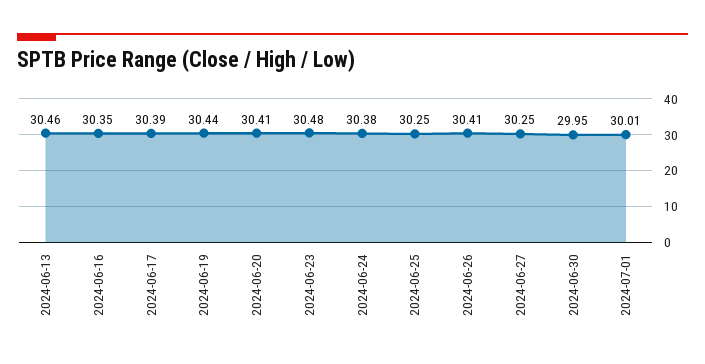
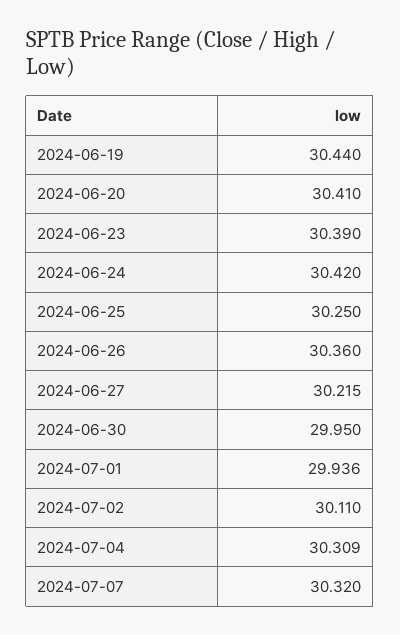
2024-06-13: 30.46 -> none
2024-06-16: 30.35 -> none
2024-06-17: 30.39 -> none
2024-06-23: 30.48 -> 30.39
2024-06-24: 30.38 -> 30.42
2024-06-26: 30.41 -> 30.36
2024-06-27: 30.25 -> 30.215
2024-07-01: 30.01 -> 29.936
2024-07-02: none -> 30.11
2024-07-04: none -> 30.309
2024-07-07: none -> 30.32

